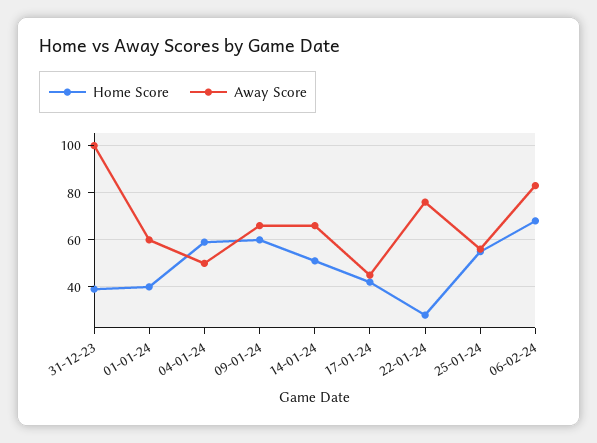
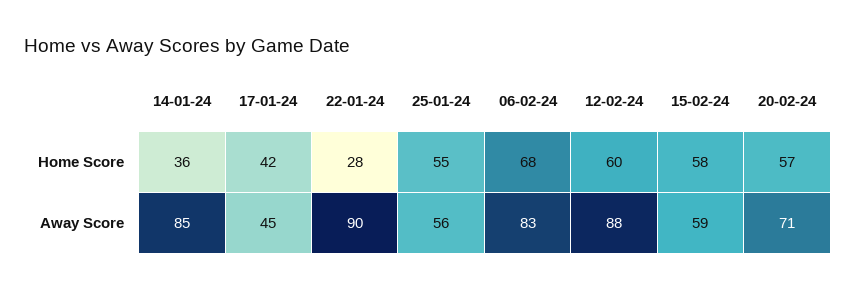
Home Score, 31-12-23: 40 -> none
Away Score, 31-12-23: 100 -> none
Home Score, 01-01-24: 40 -> none
Away Score, 01-01-24: 60 -> none
Home Score, 04-01-24: 60 -> none
Away Score, 04-01-24: 50 -> none
Home Score, 09-01-24: 60 -> none
Away Score, 09-01-24: 65 -> none
Home Score, 14-01-24: 50 -> 36
Away Score, 14-01-24: 65 -> 85
Away Score, 22-01-24: 75 -> 90
Home Score, 12-02-24: none -> 60
Home Score, 15-02-24: none -> 58
Home Score, 20-02-24: none -> 57
Away Score, 12-02-24: none -> 88
Away Score, 15-02-24: none -> 59
Away Score, 20-02-24: none -> 71

